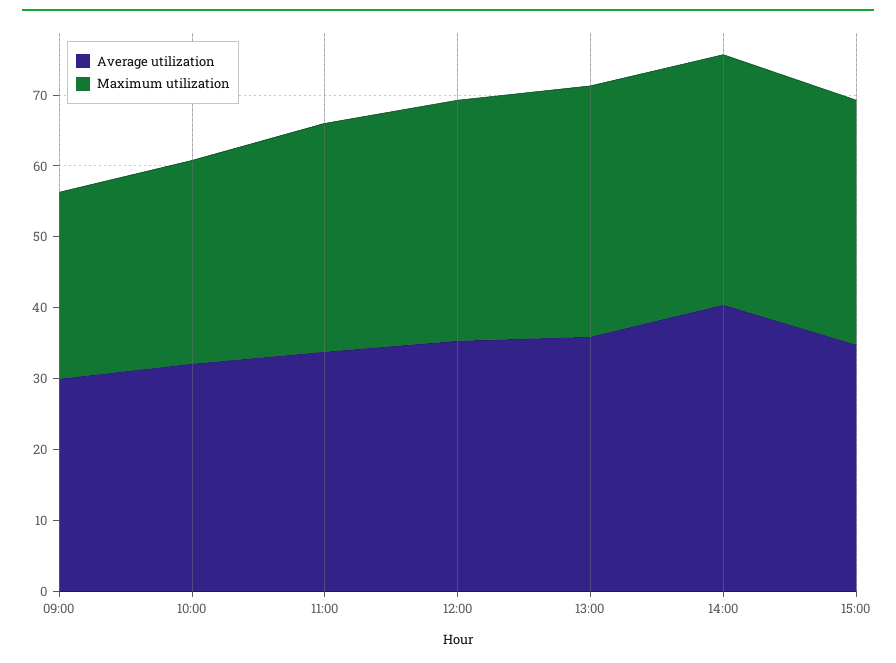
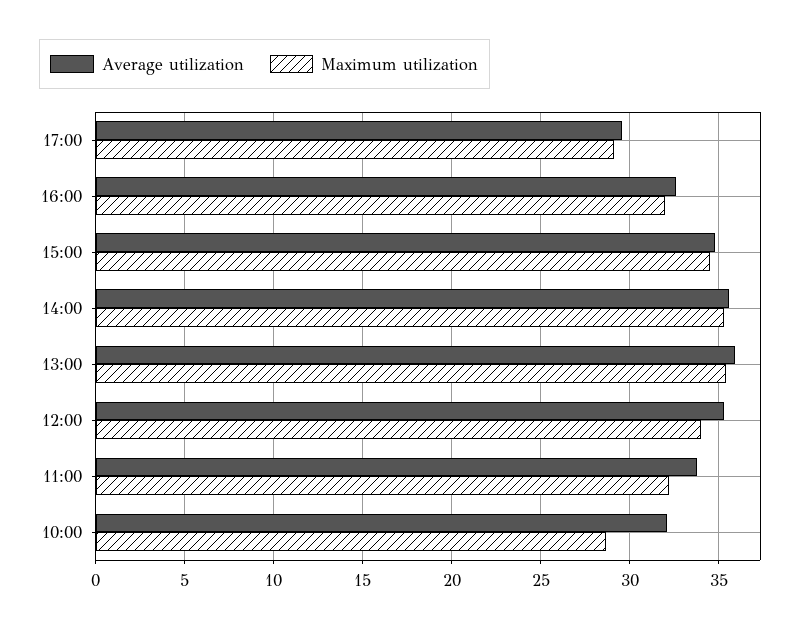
Average utilization, 09:00: 30 -> none
Maximum utilization, 09:00: 26 -> none
Average utilization, 14:00: 40 -> 35.5
Average utilization, 17:00: none -> 29.5
Maximum utilization, 17:00: none -> 29
Average utilization, 16:00: none -> 32.5
Maximum utilization, 16:00: none -> 32

